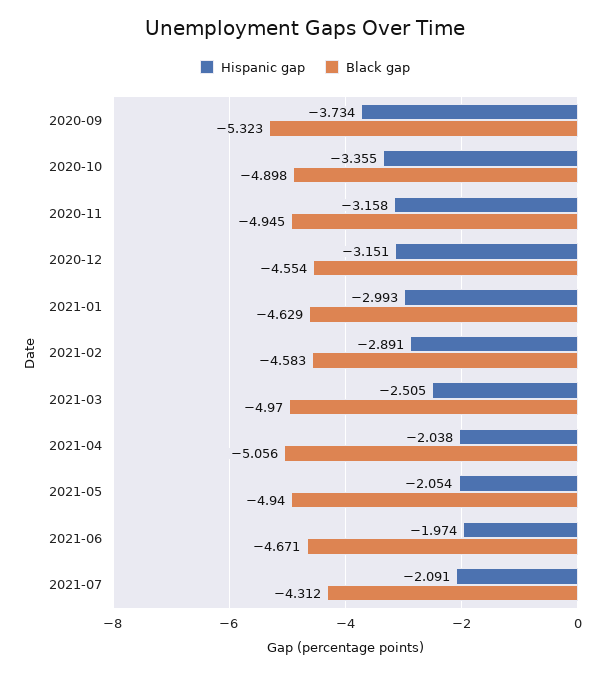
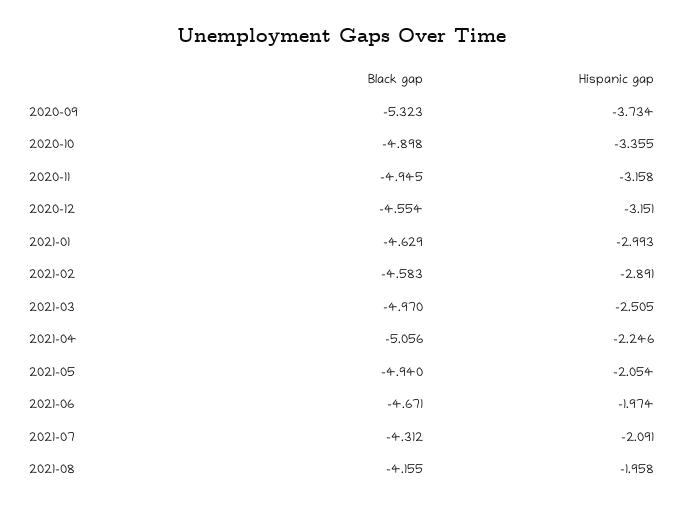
Hispanic gap, 2021-04: -2.038 -> -2.246
Black gap, 2021-08: none -> -4.155
Hispanic gap, 2021-08: none -> -1.958

